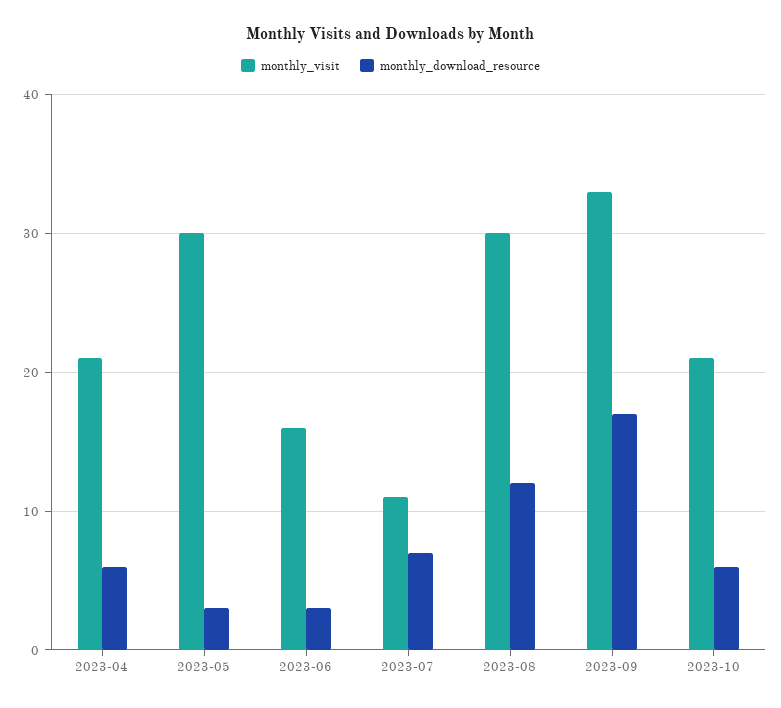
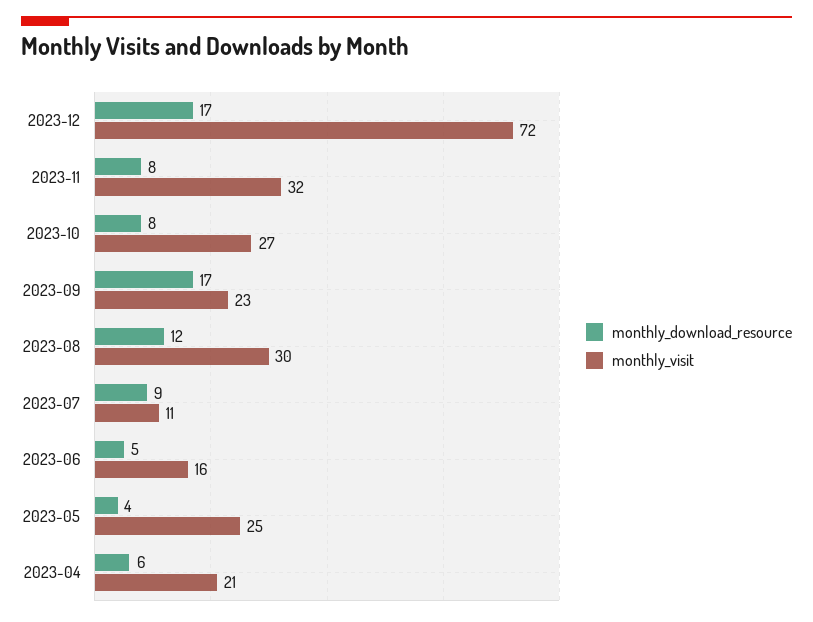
monthly_visit, 2023-05: 30 -> 25
monthly_download_resource, 2023-05: 3 -> 4
monthly_download_resource, 2023-06: 3 -> 5
monthly_download_resource, 2023-07: 7 -> 9
monthly_visit, 2023-09: 33 -> 23
monthly_visit, 2023-10: 21 -> 27
monthly_download_resource, 2023-10: 6 -> 8
monthly_download_resource, 2023-12: none -> 17
monthly_visit, 2023-12: none -> 72
monthly_download_resource, 2023-11: none -> 8
monthly_visit, 2023-11: none -> 32

